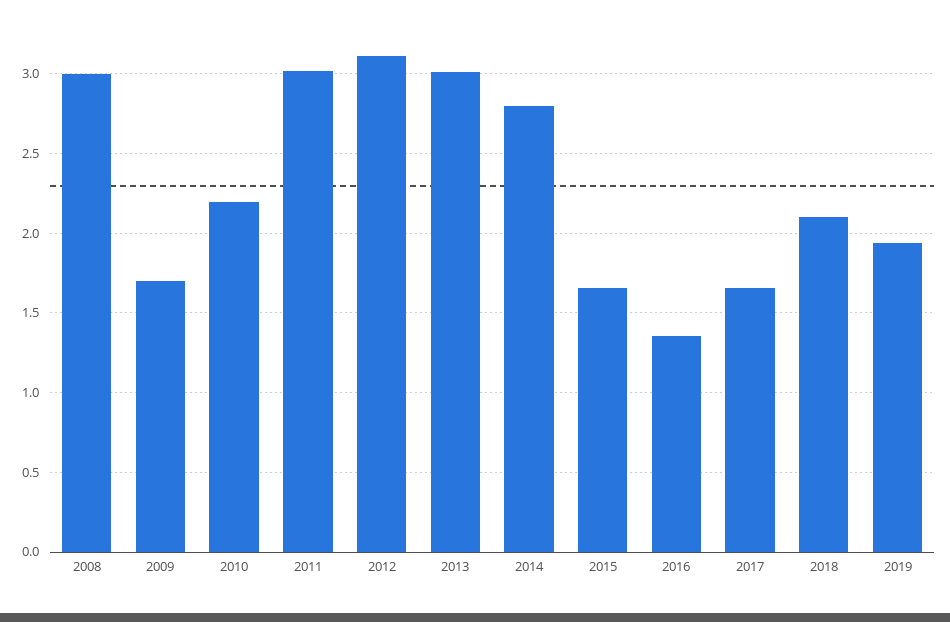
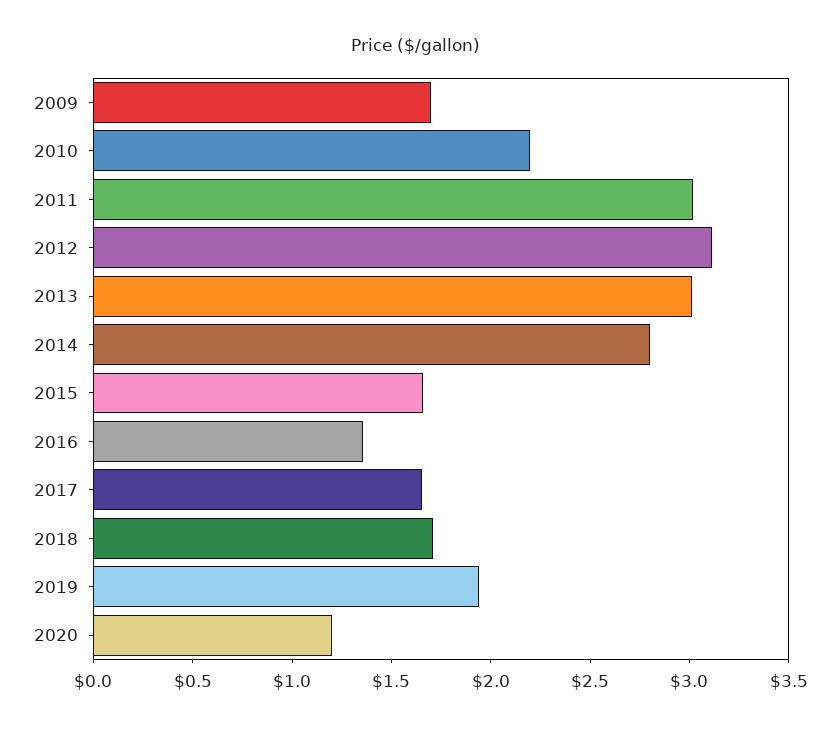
2008: 3 -> none
2018: 2.1 -> 1.7
2020: none -> 1.2

